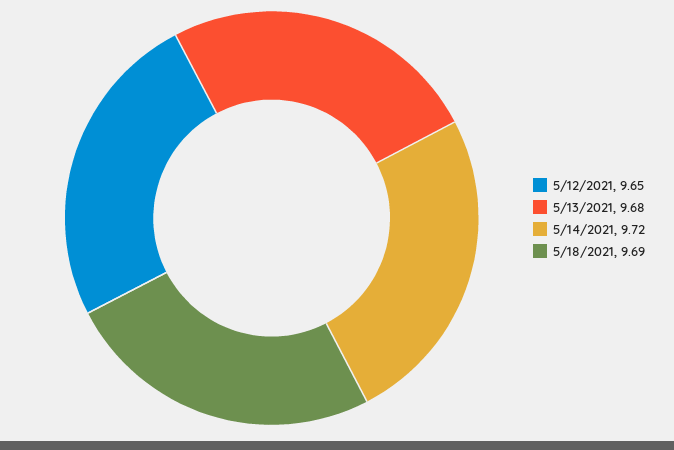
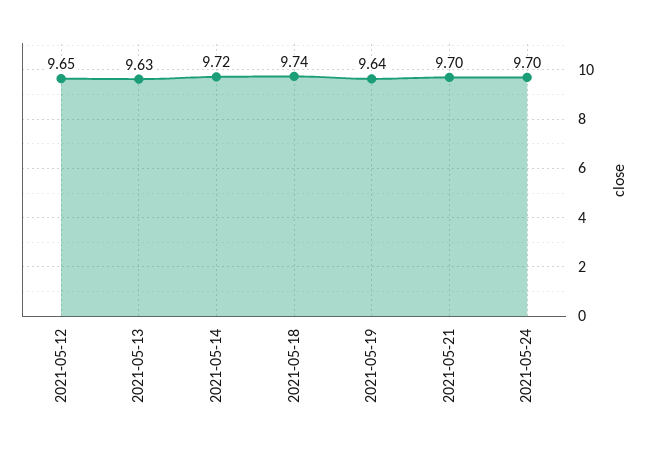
5/13/2021: 9.68 -> 9.63
5/18/2021: 9.69 -> 9.74
2021-05-19: none -> 9.64
2021-05-21: none -> 9.7
2021-05-24: none -> 9.7

